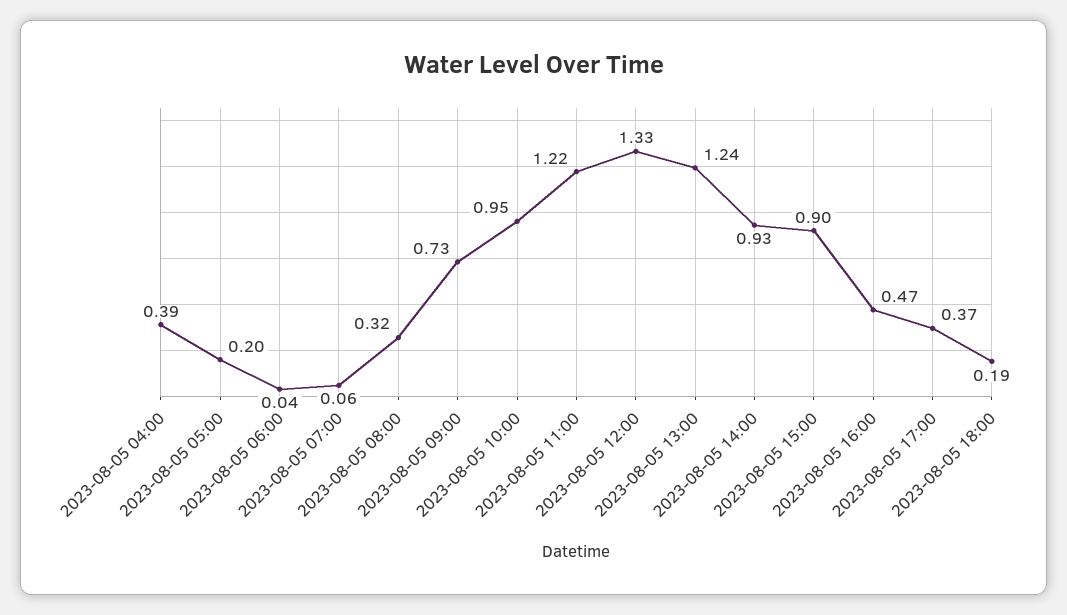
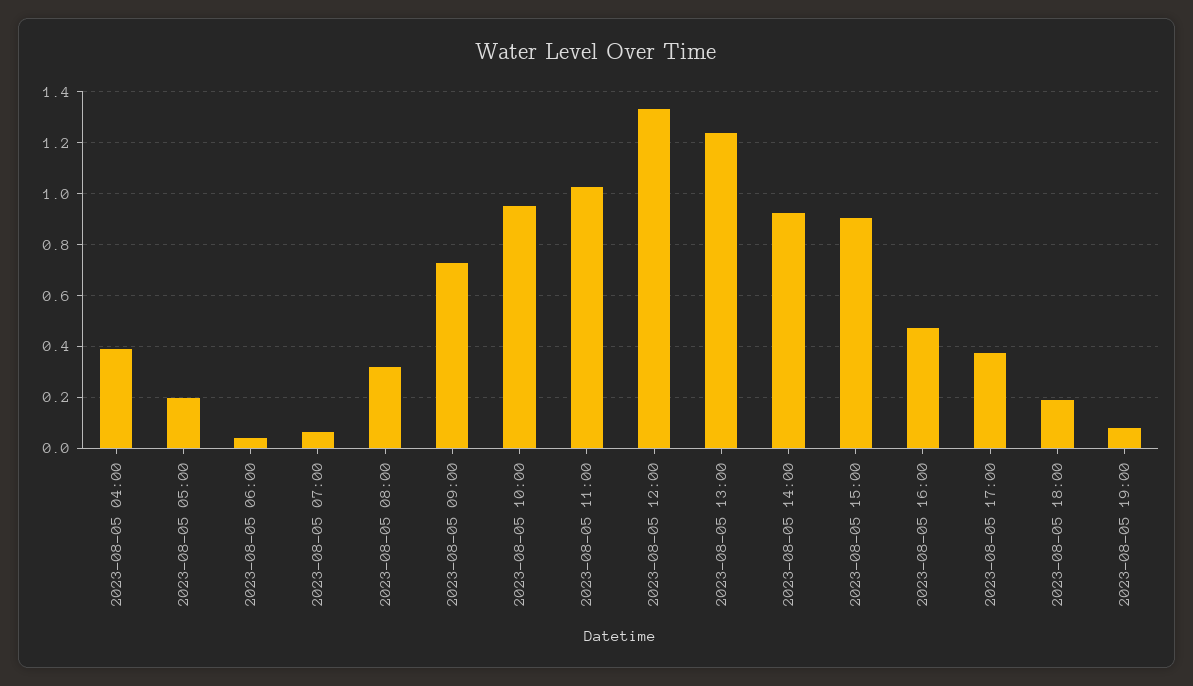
2023-08-05 11:00: 1.22 -> 1.025
2023-08-05 19:00: none -> 0.075

